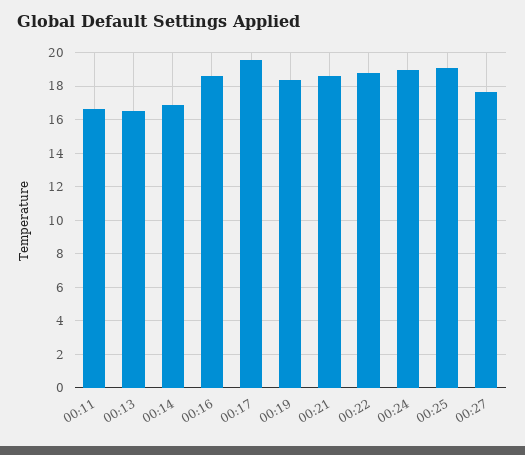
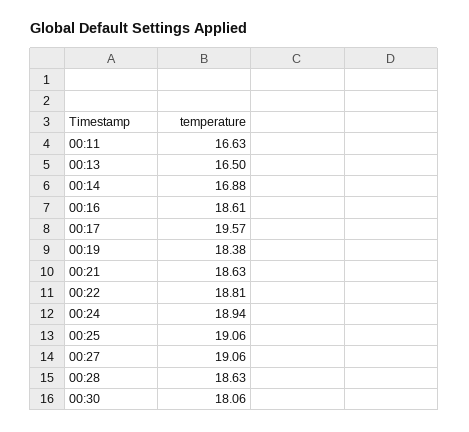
00:27: 17.5 -> 19.06
00:28: none -> 18.63
00:30: none -> 18.06

